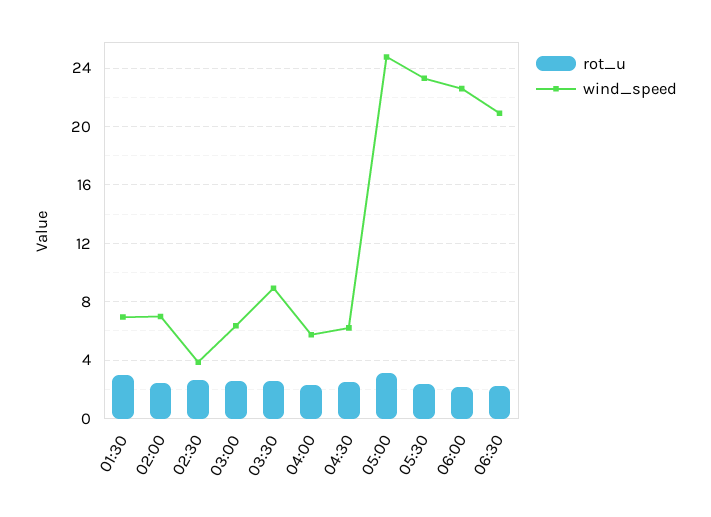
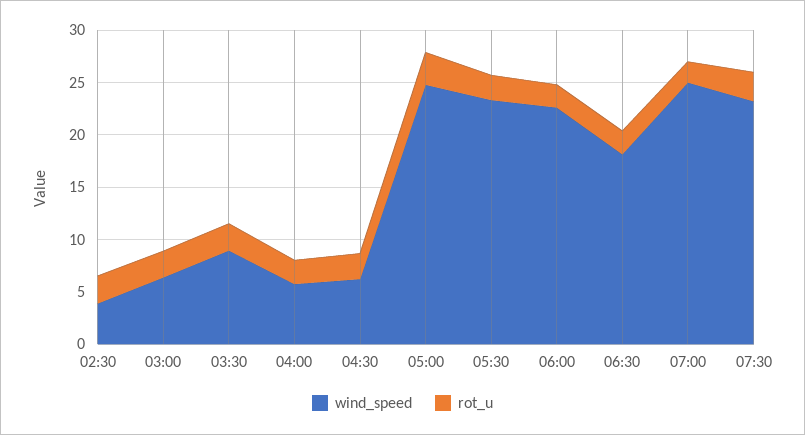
rot_u, 01:30: 3 -> none
wind_speed, 01:30: 7 -> none
rot_u, 02:00: 2.5 -> none
wind_speed, 02:00: 7 -> none
wind_speed, 06:30: 21 -> 18
wind_speed, 07:00: none -> 25
rot_u, 07:00: none -> 2
wind_speed, 07:30: none -> 23
rot_u, 07:30: none -> 3

